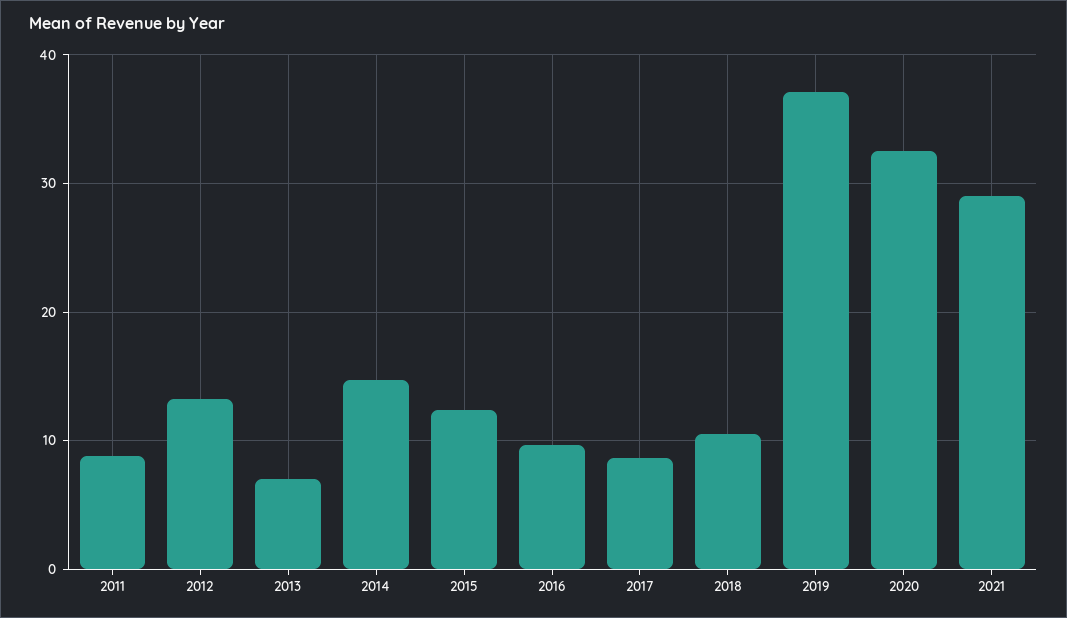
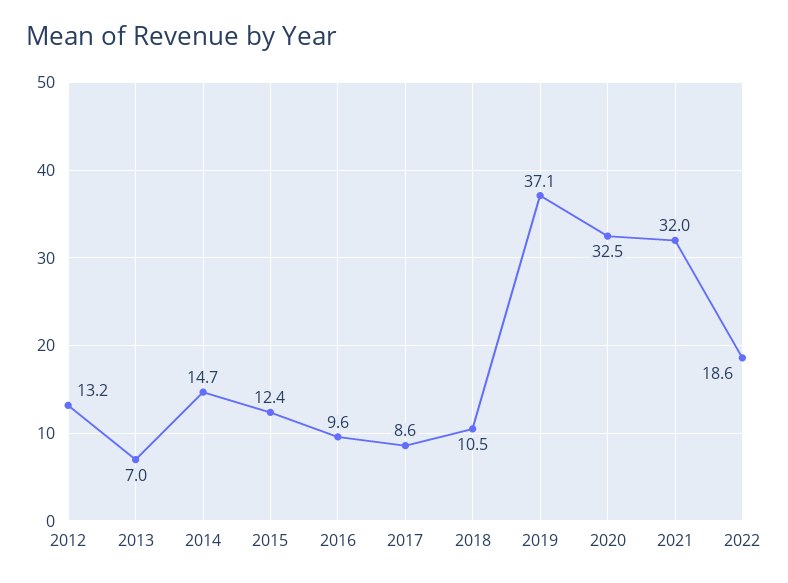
2011: 9 -> none
2021: 29 -> 32
2022: none -> 18.6

